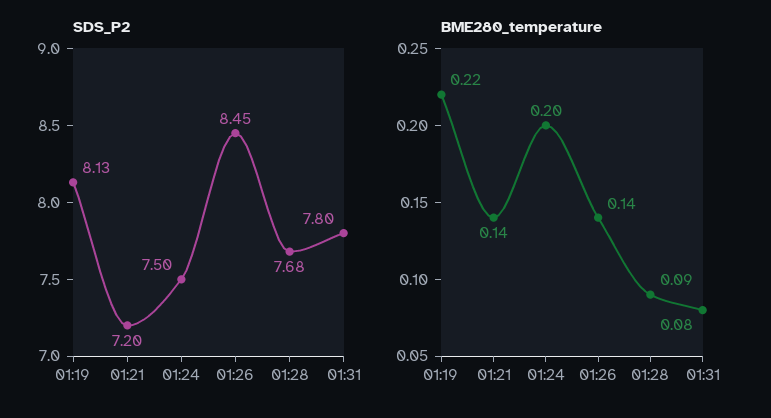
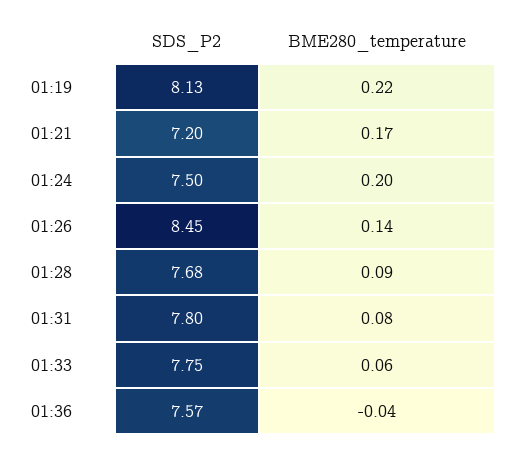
BME280_temperature, 01:21: 0.14 -> 0.17
SDS_P2, 01:33: none -> 7.75
BME280_temperature, 01:33: none -> 0.06
SDS_P2, 01:36: none -> 7.57
BME280_temperature, 01:36: none -> -0.04

